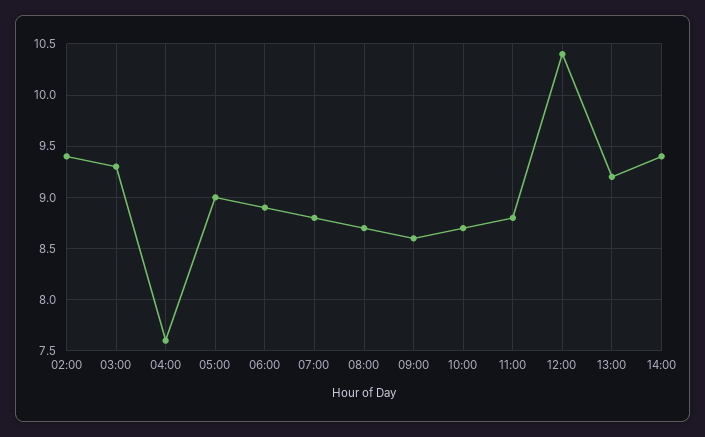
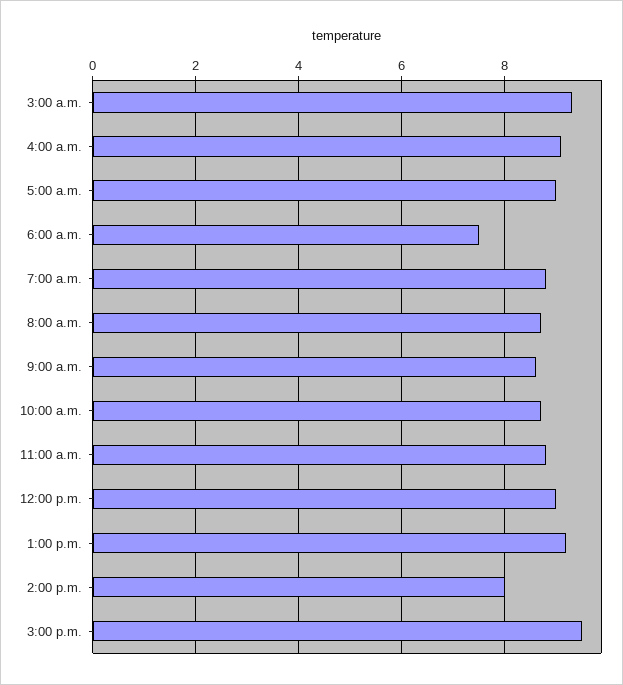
02:00: 9.4 -> none
04:00: 7.6 -> 9
06:00: 8.9 -> 7.5
12:00: 10.4 -> 9
14:00: 9.4 -> 8
3:00 p.m.: none -> 9.5

